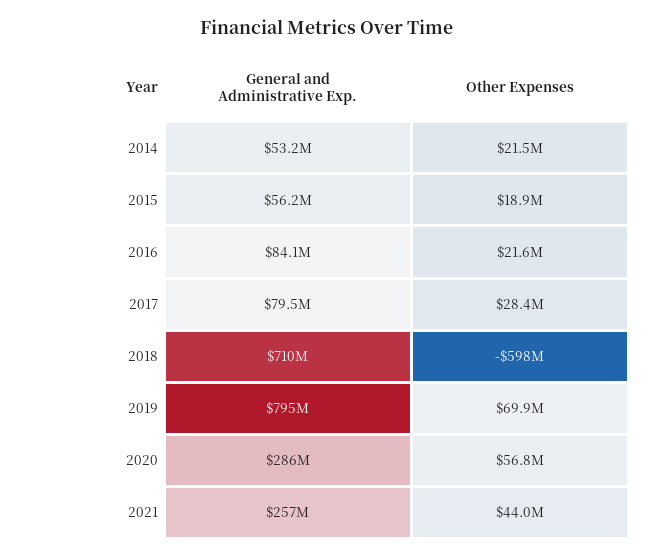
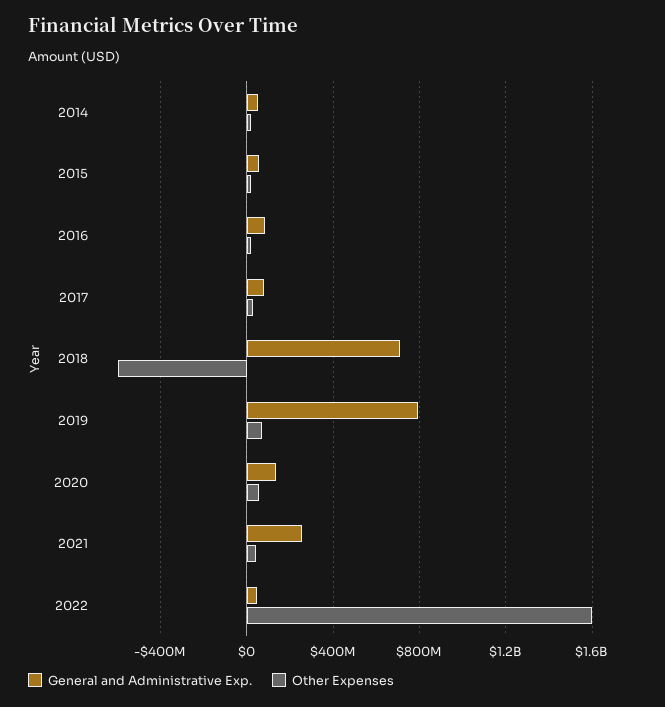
General and Administrative Exp., 2020: 286000000 -> 150000000
General and Administrative Exp., 2022: none -> 50000000
Other Expenses, 2022: none -> 1600000000

